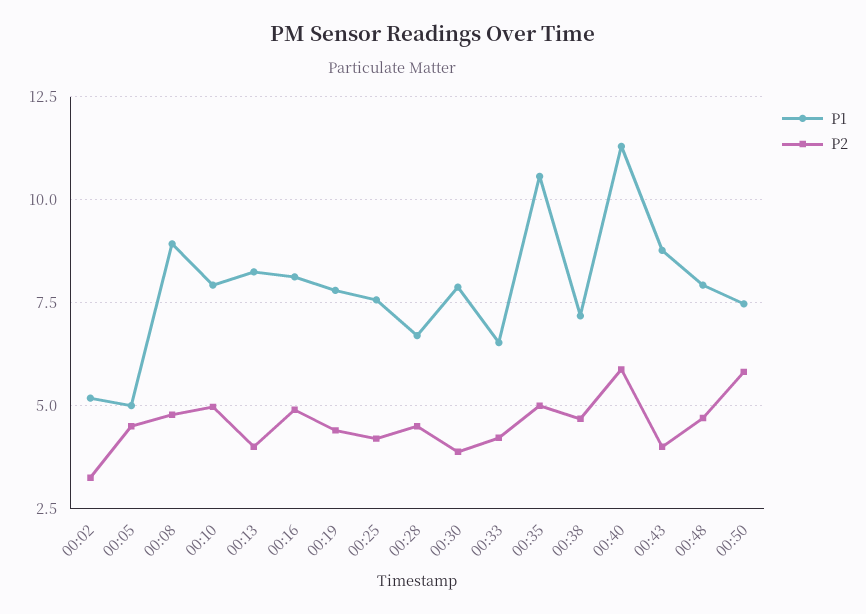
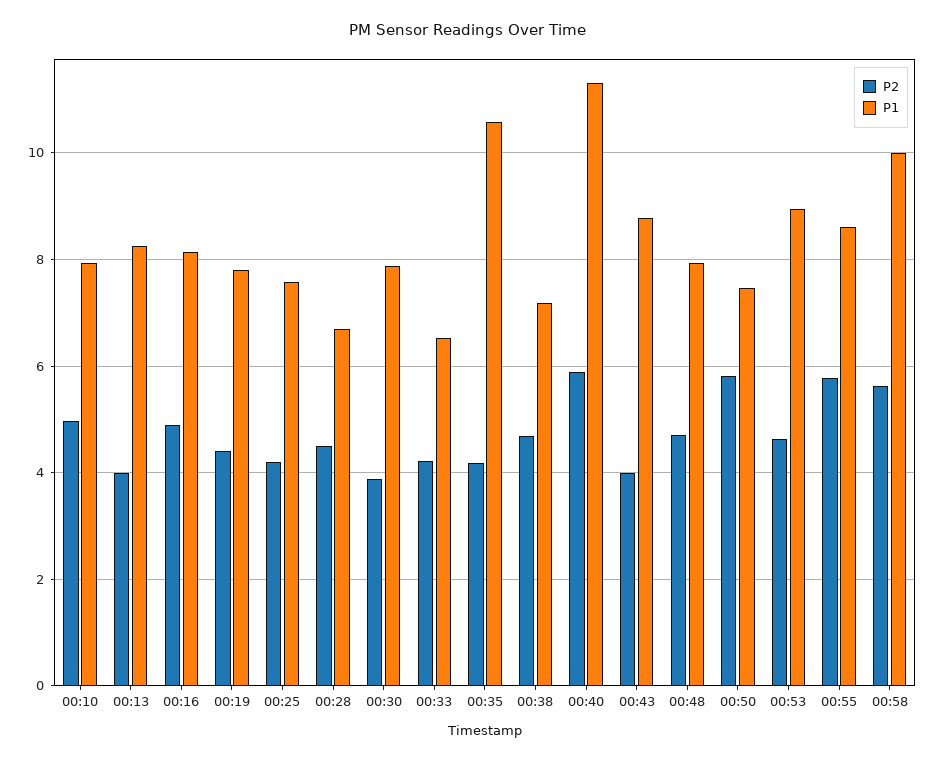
P1, 00:02: 5.25 -> none
P2, 00:02: 3.25 -> none
P1, 00:05: 5 -> none
P2, 00:05: 4.5 -> none
P1, 00:08: 9 -> none
P2, 00:08: 4.75 -> none
P2, 00:35: 5 -> 4.2
P2, 00:53: none -> 4.6
P1, 00:53: none -> 9
P2, 00:55: none -> 5.8
P1, 00:55: none -> 8.6
P2, 00:58: none -> 5.6
P1, 00:58: none -> 10

